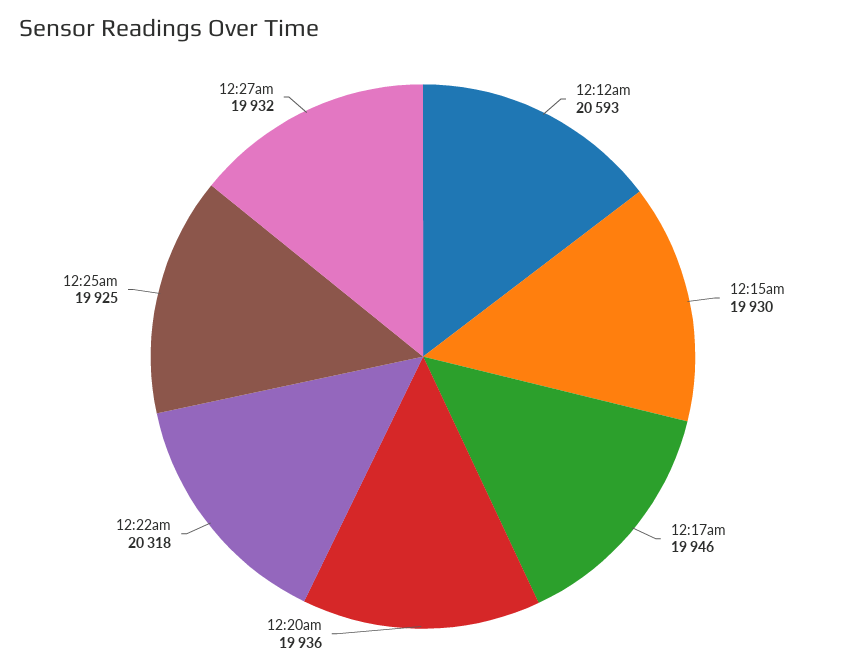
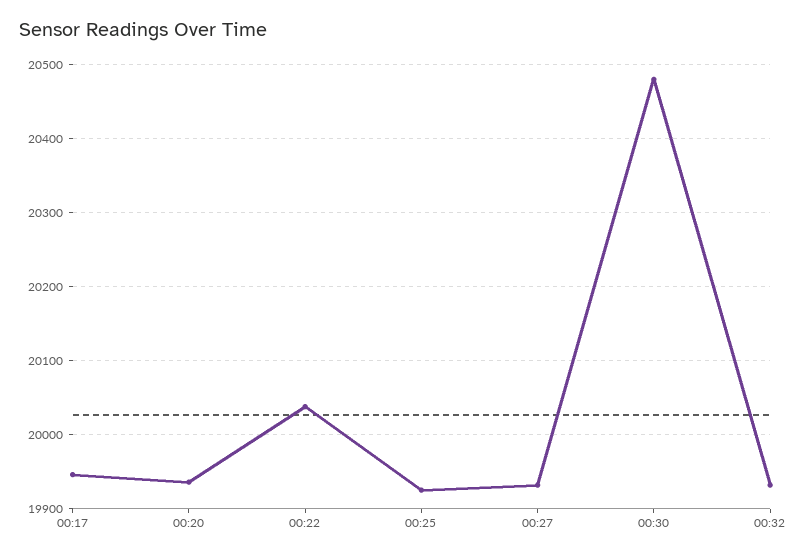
12:12am: 20593 -> none
12:15am: 19930 -> none
12:22am: 20318 -> 20040
00:30: none -> 20480
00:32: none -> 19930

